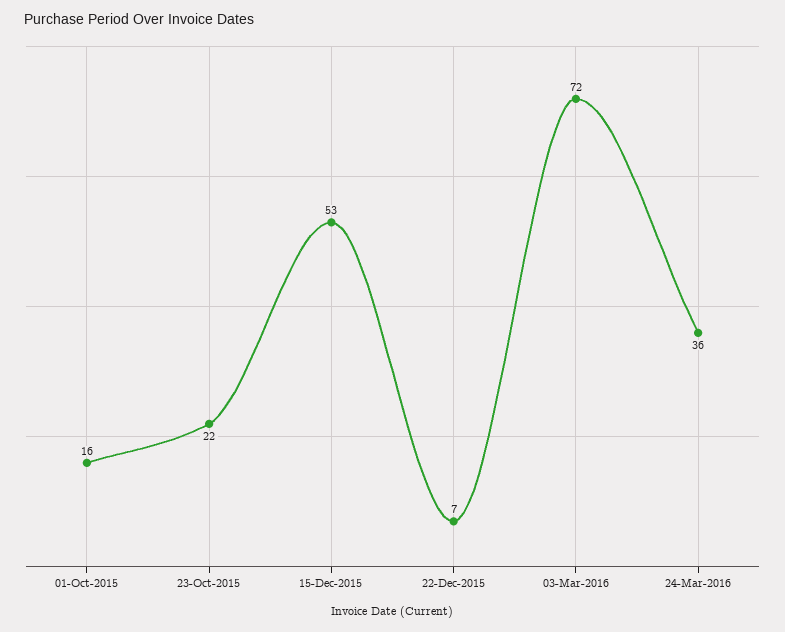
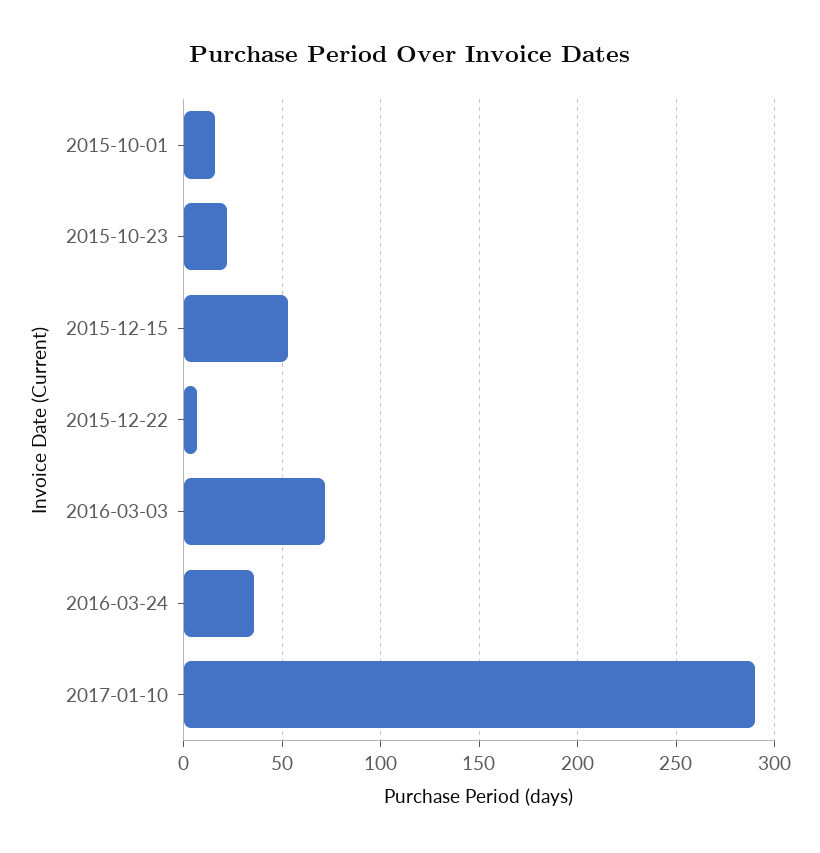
2017-01-10: none -> 290

